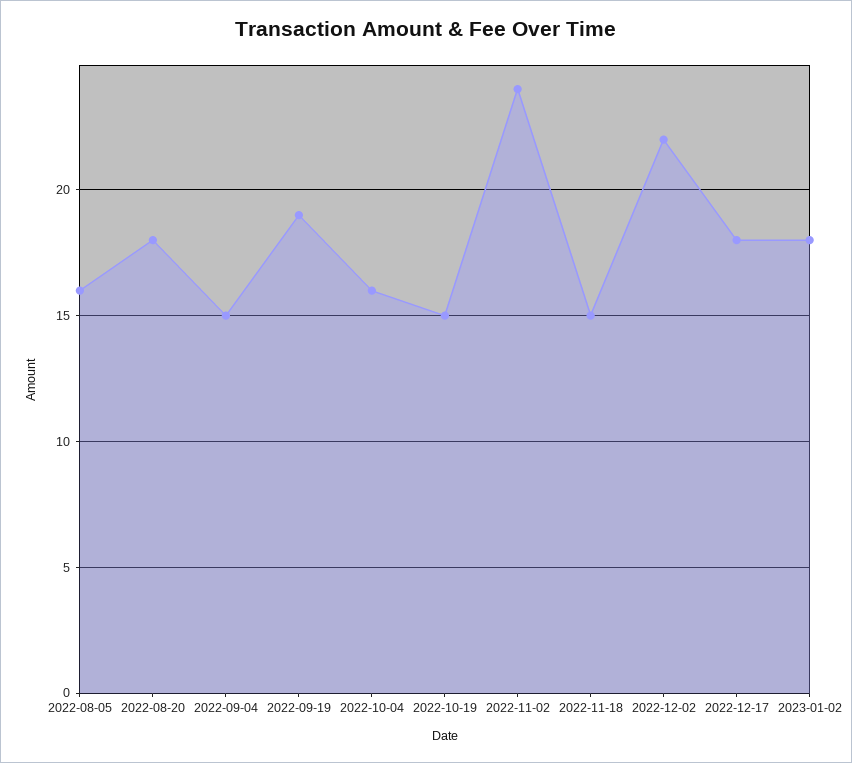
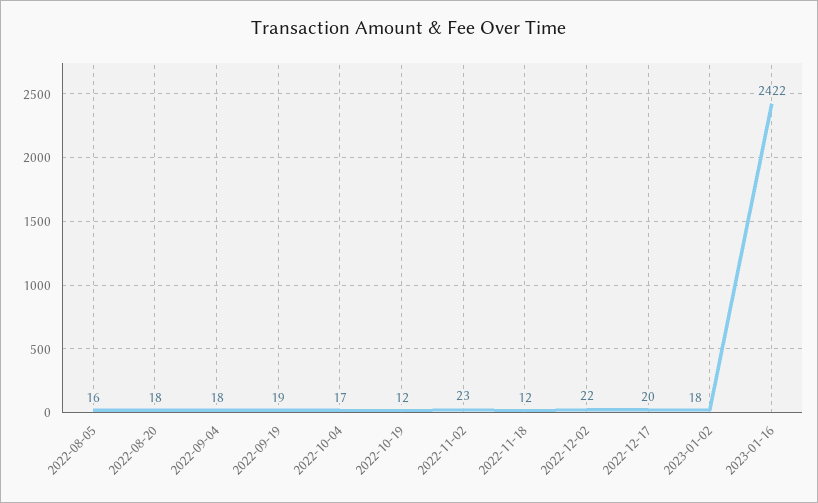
2022-09-04: 15 -> 18
2022-10-04: 16 -> 17
2022-10-19: 15 -> 12
2022-11-02: 24 -> 23
2022-11-18: 15 -> 12
2022-12-17: 18 -> 20
2023-01-16: none -> 2422

